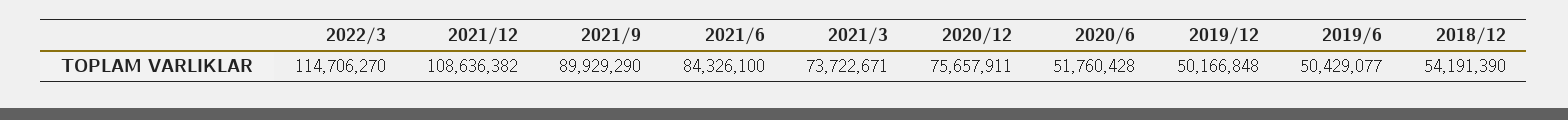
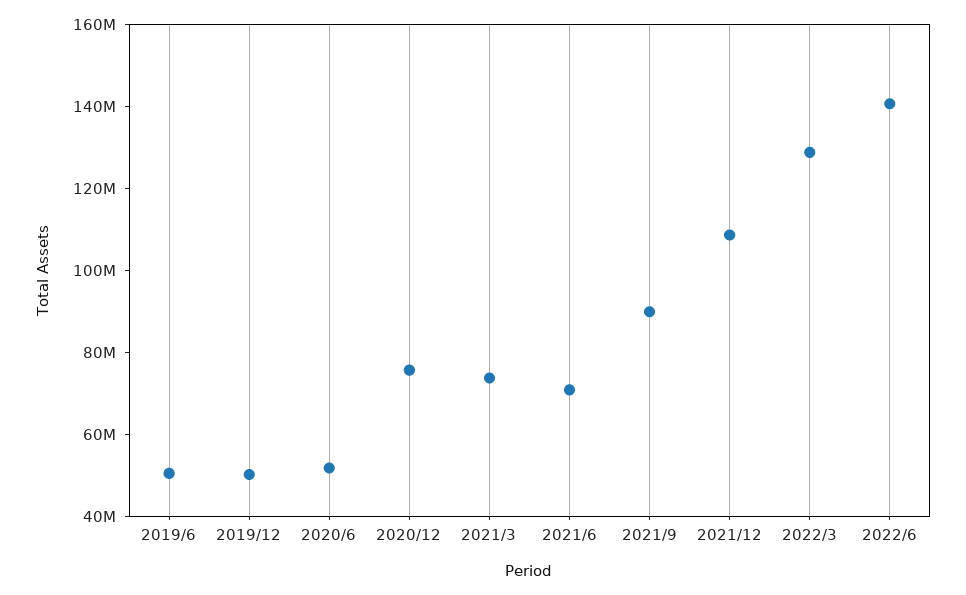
2022/3: 114706270 -> 130000000
2021/6: 84326100 -> 70000000
2018/12: 54191390 -> none
2022/6: none -> 140000000

